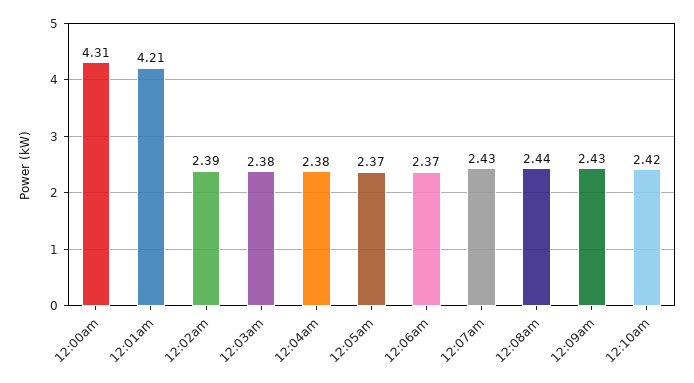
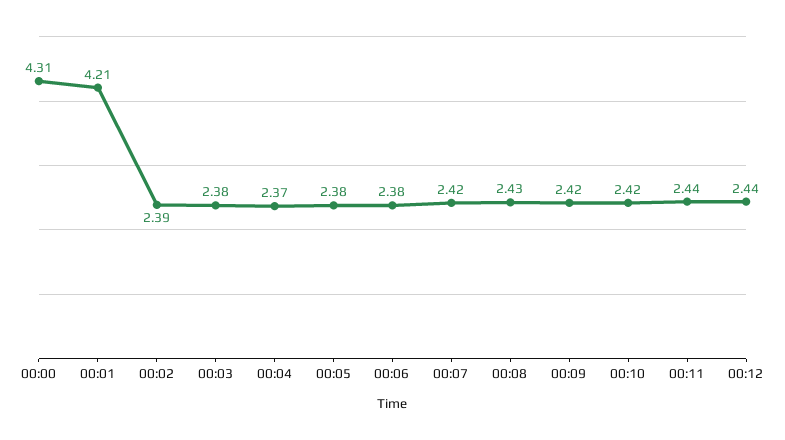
12:04am: 2.38 -> 2.37
12:05am: 2.37 -> 2.38
12:06am: 2.37 -> 2.38
12:07am: 2.43 -> 2.42
12:08am: 2.44 -> 2.43
12:09am: 2.43 -> 2.42
00:11: none -> 2.44
00:12: none -> 2.44

